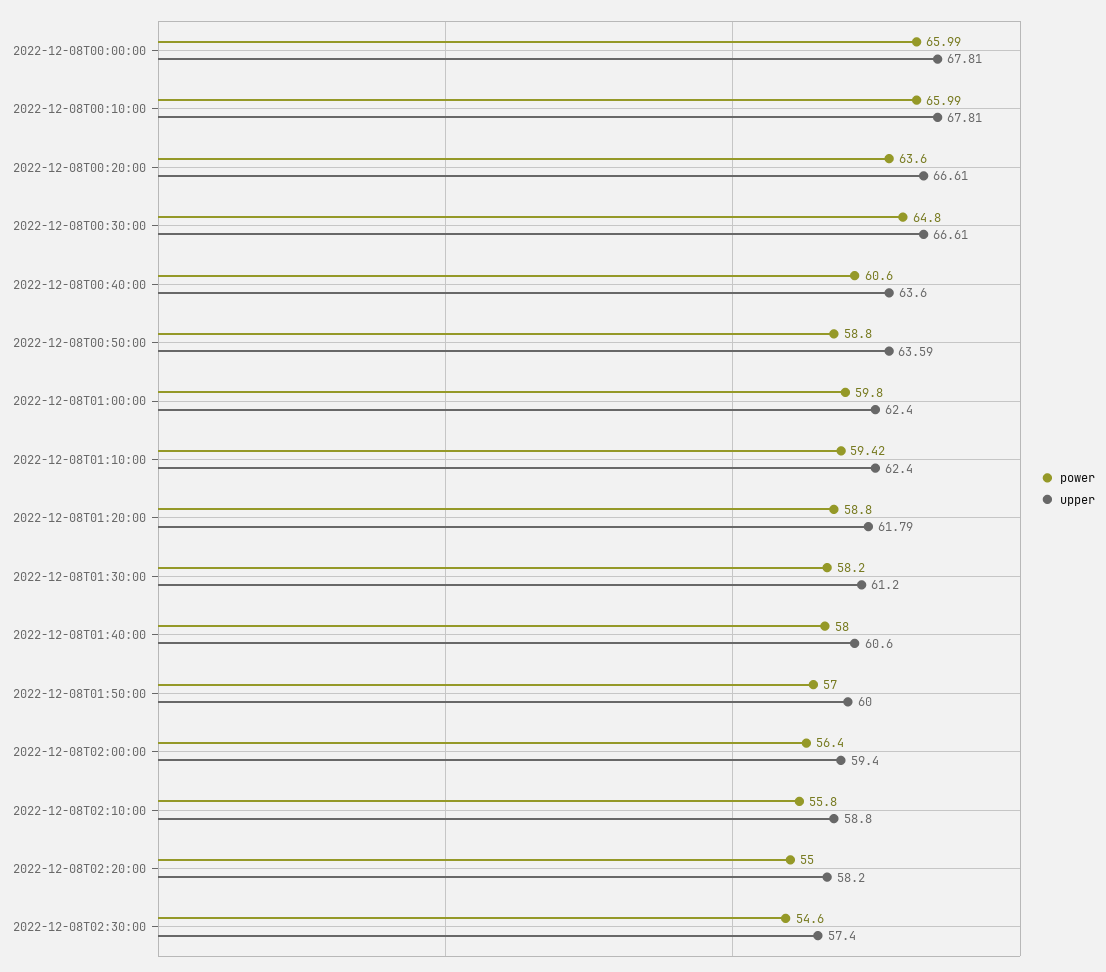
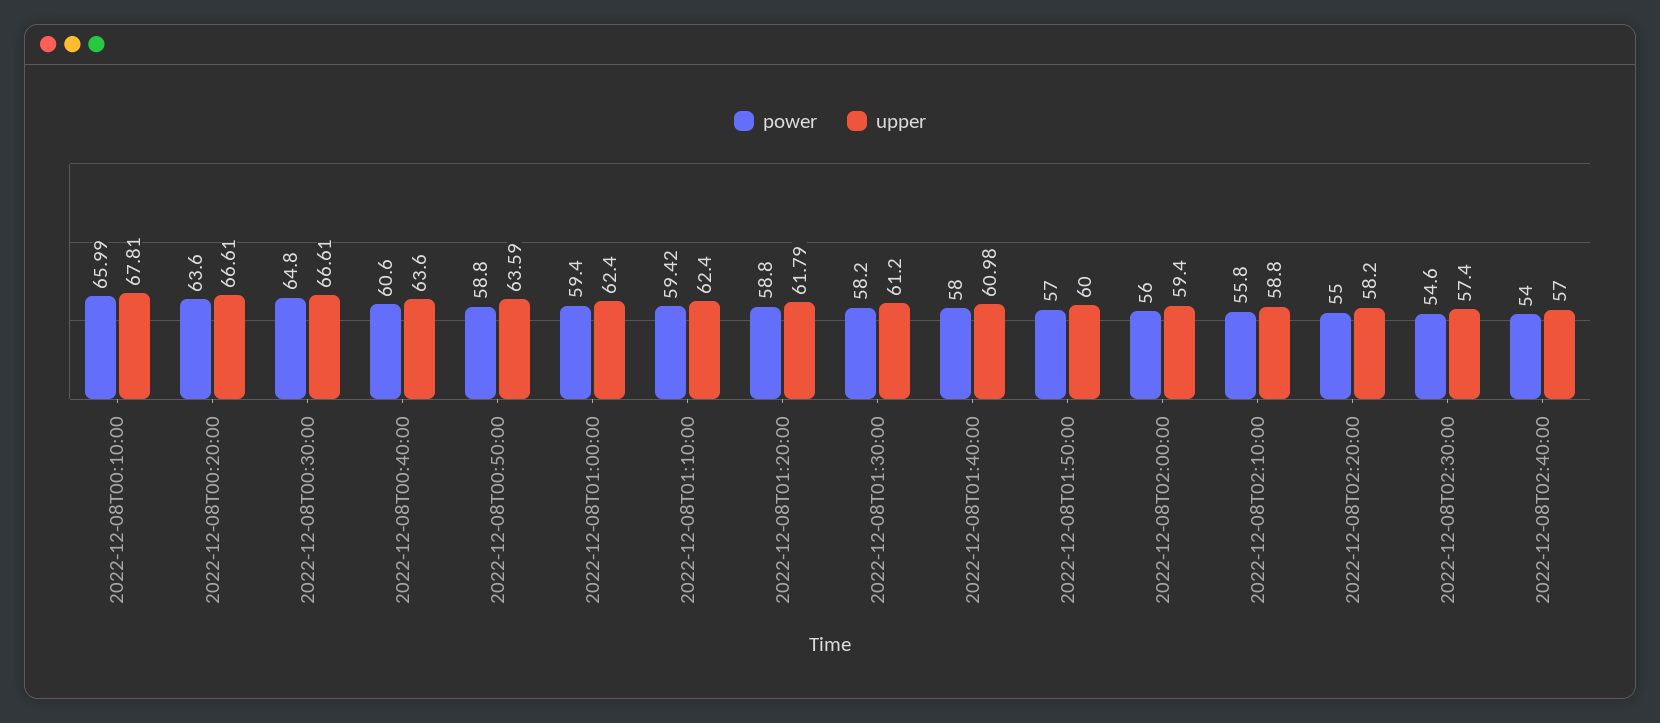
power, 2022-12-08T00:00:00: 65.99 -> none
upper, 2022-12-08T00:00:00: 67.81 -> none
power, 2022-12-08T01:00:00: 59.8 -> 59.4
upper, 2022-12-08T01:40:00: 60.6 -> 60.98
power, 2022-12-08T02:00:00: 56.4 -> 56
power, 2022-12-08T02:40:00: none -> 54
upper, 2022-12-08T02:40:00: none -> 57

